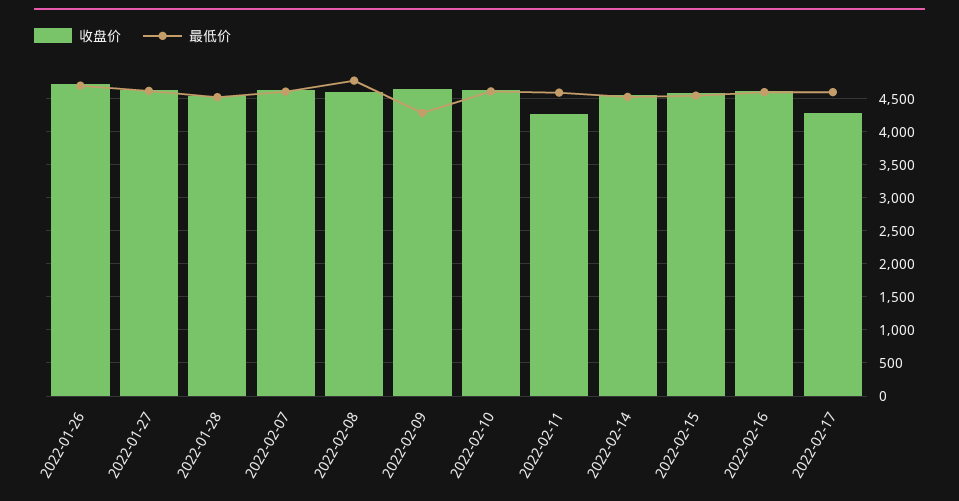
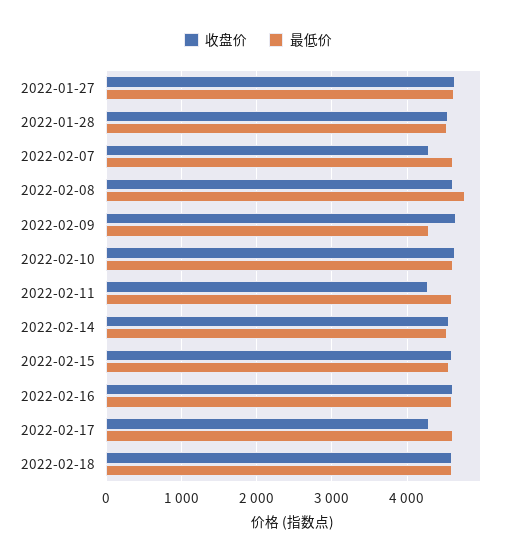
收盘价, 2022-01-26: 4700 -> none
最低价, 2022-01-26: 4700 -> none
收盘价, 2022-02-07: 4600 -> 4300
收盘价, 2022-02-18: none -> 4600
最低价, 2022-02-18: none -> 4600

